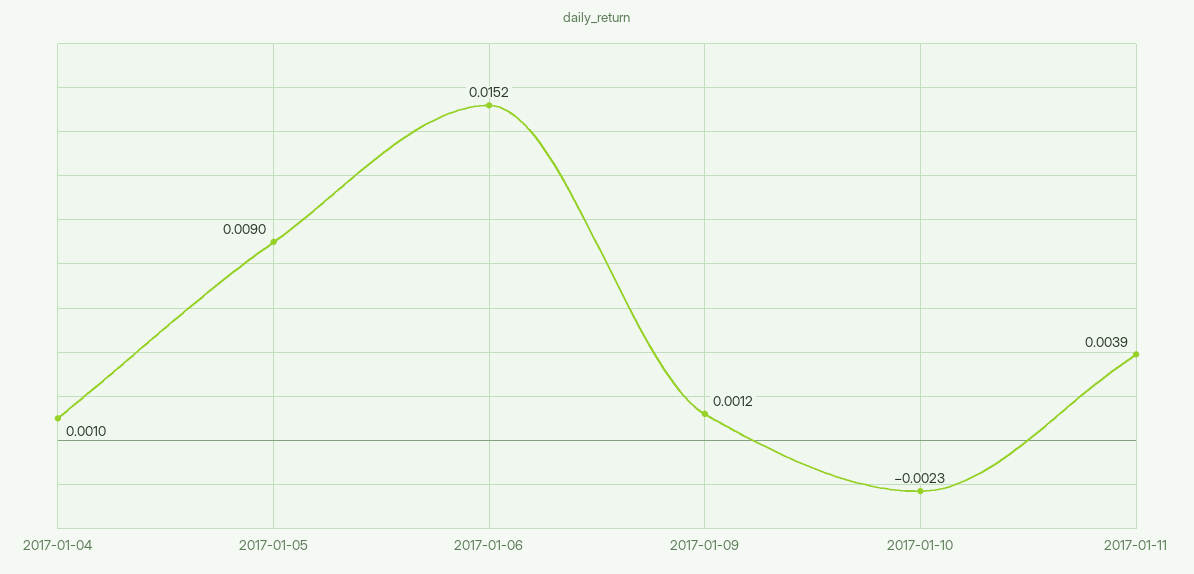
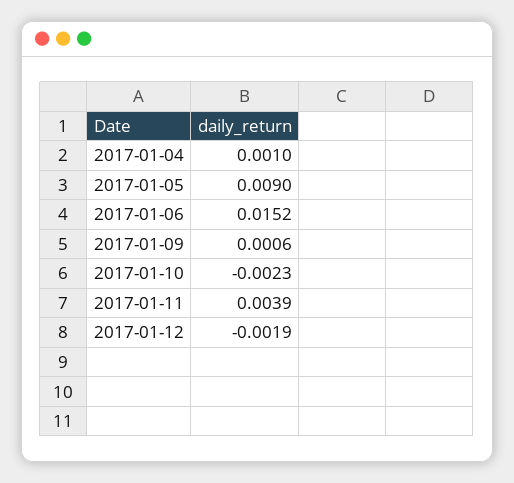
2017-01-09: 0.0012 -> 0.0006
2017-01-12: none -> -0.0019

